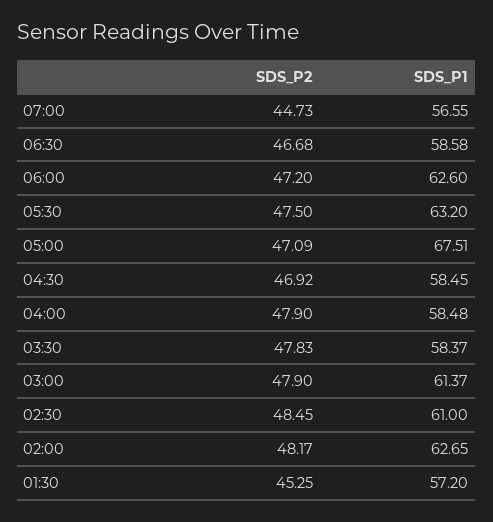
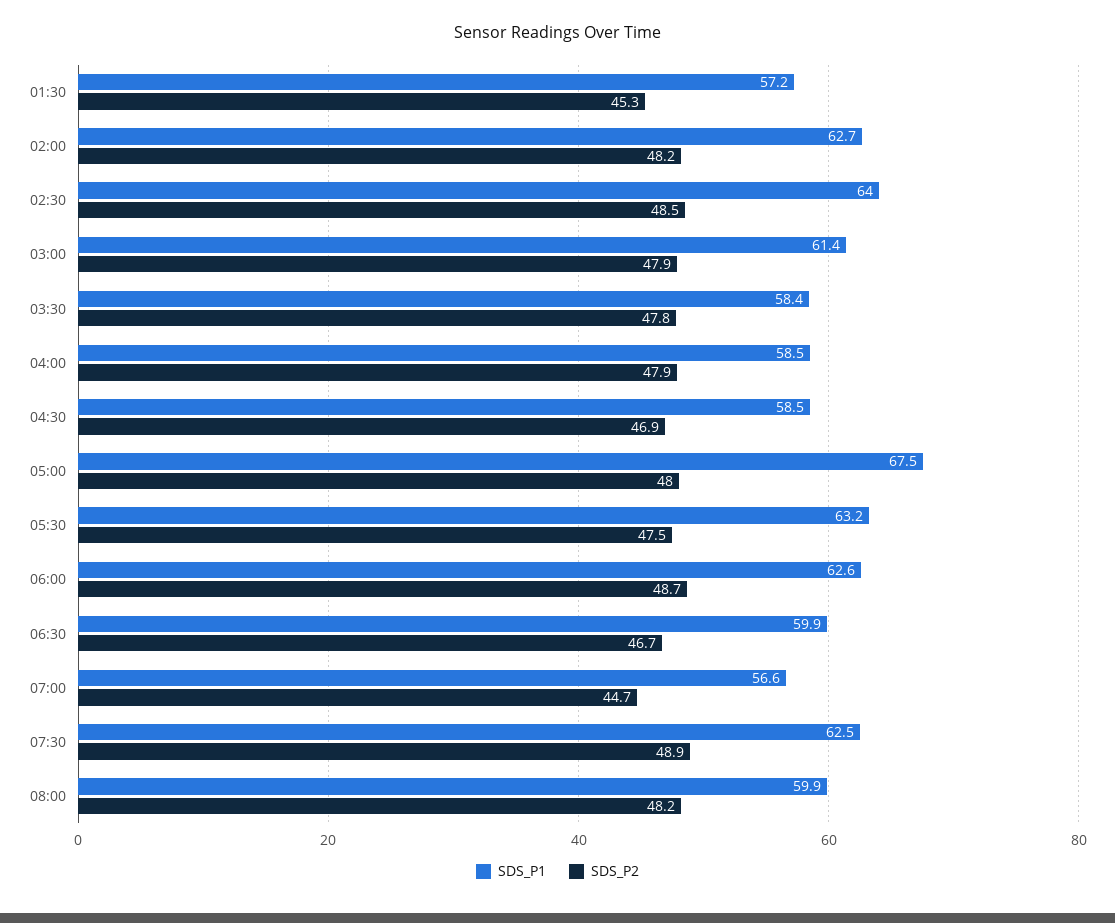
SDS_P1, 06:30: 58.58 -> 59.9
SDS_P2, 06:00: 47.2 -> 48.7
SDS_P2, 05:00: 47.09 -> 48
SDS_P1, 02:30: 61 -> 64
SDS_P1, 07:30: none -> 62.5
SDS_P2, 07:30: none -> 48.9
SDS_P1, 08:00: none -> 59.9
SDS_P2, 08:00: none -> 48.2

